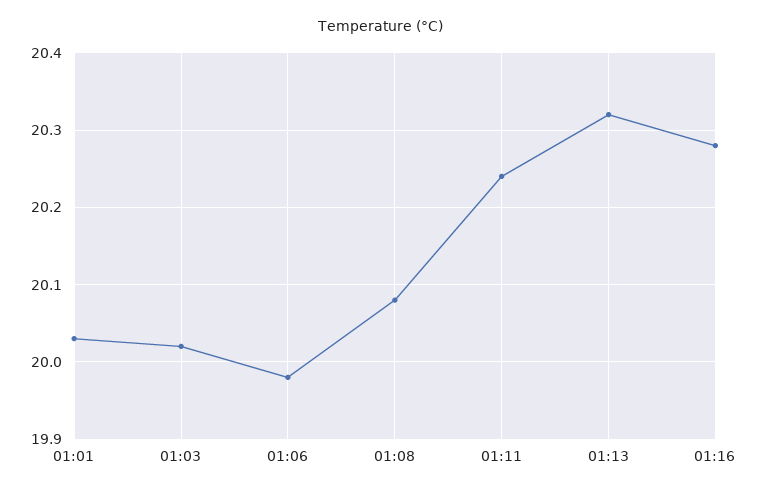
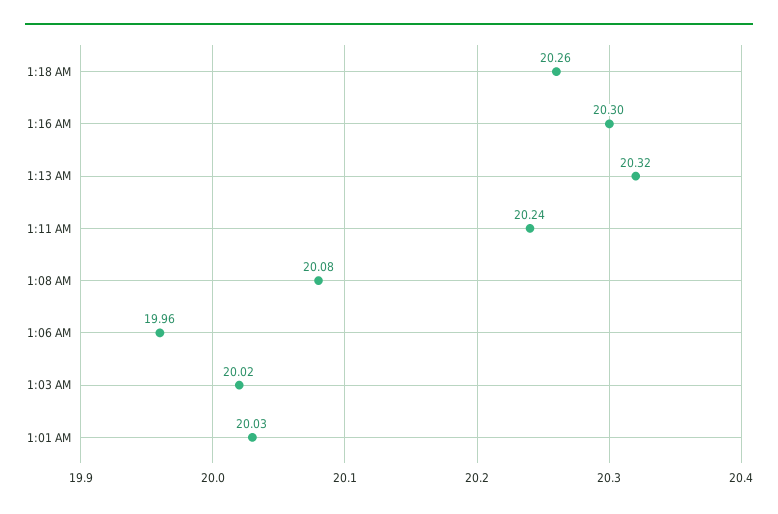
01:06: 19.98 -> 19.96
01:16: 20.28 -> 20.3
1:18 AM: none -> 20.26

